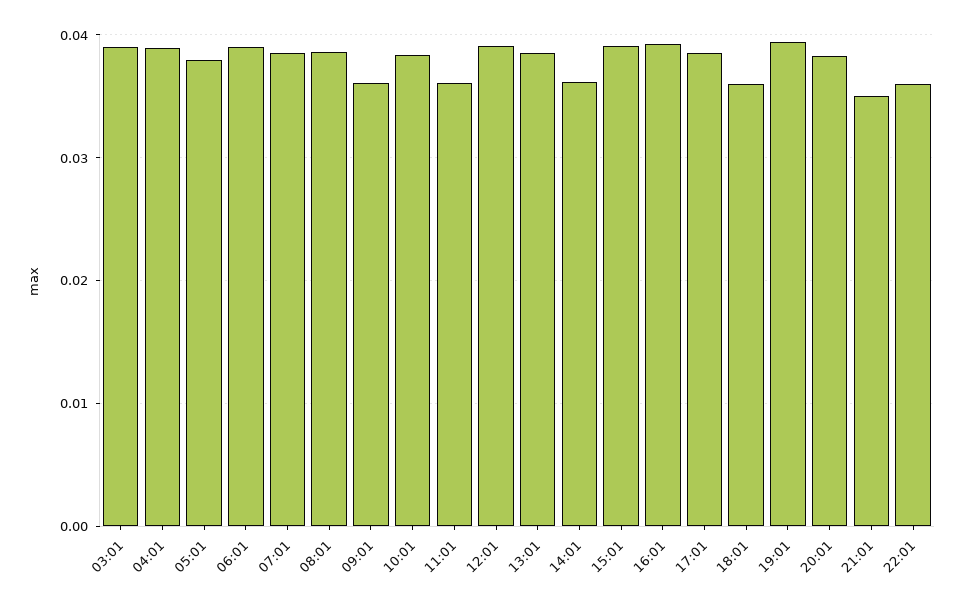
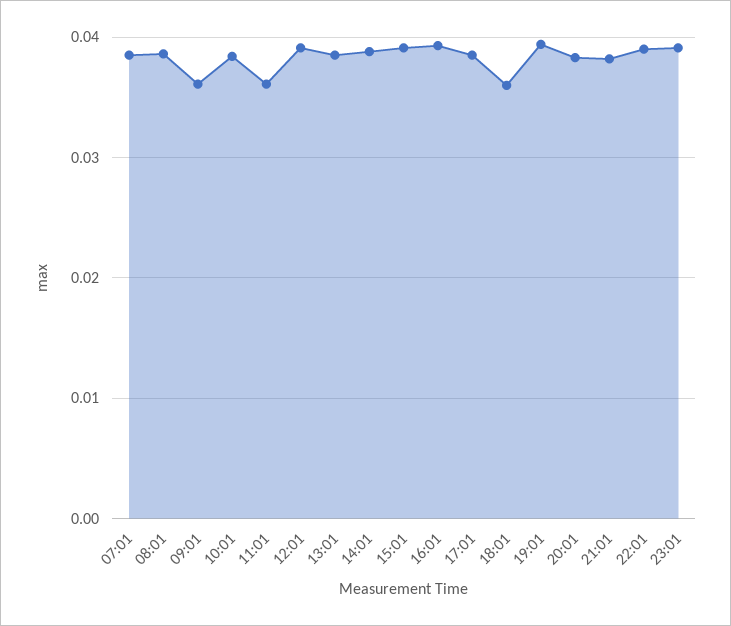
03:01: 0.039 -> none
04:01: 0.039 -> none
05:01: 0.038 -> none
06:01: 0.039 -> none
14:01: 0.036 -> 0.039
21:01: 0.035 -> 0.038
22:01: 0.036 -> 0.039
23:01: none -> 0.039

